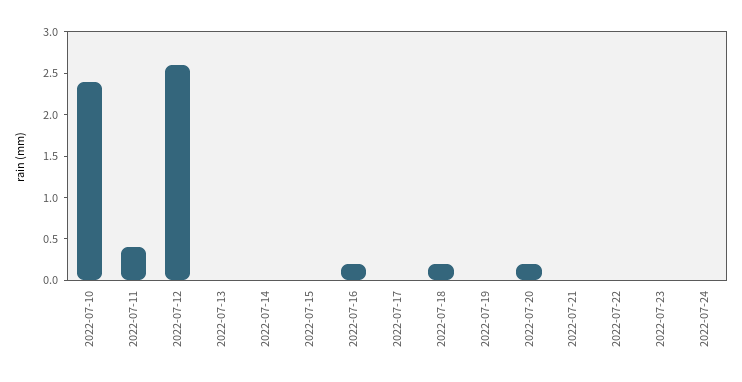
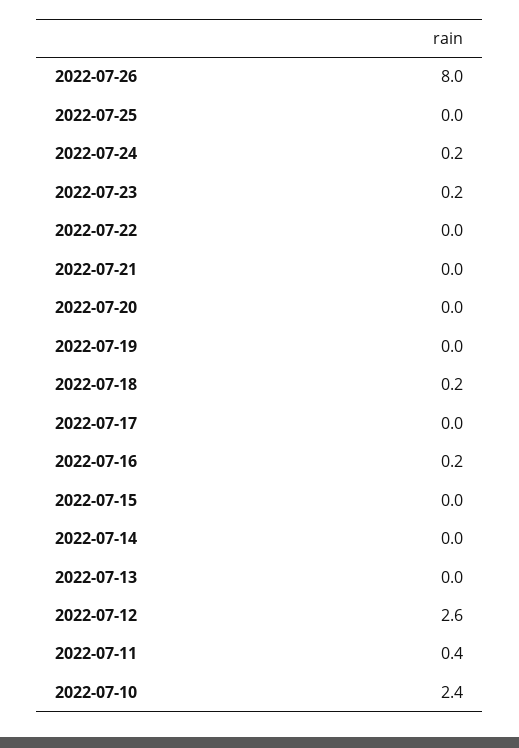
2022-07-20: 0.2 -> 0
2022-07-23: 0 -> 0.2
2022-07-24: 0 -> 0.2
2022-07-26: none -> 8
2022-07-25: none -> 0

